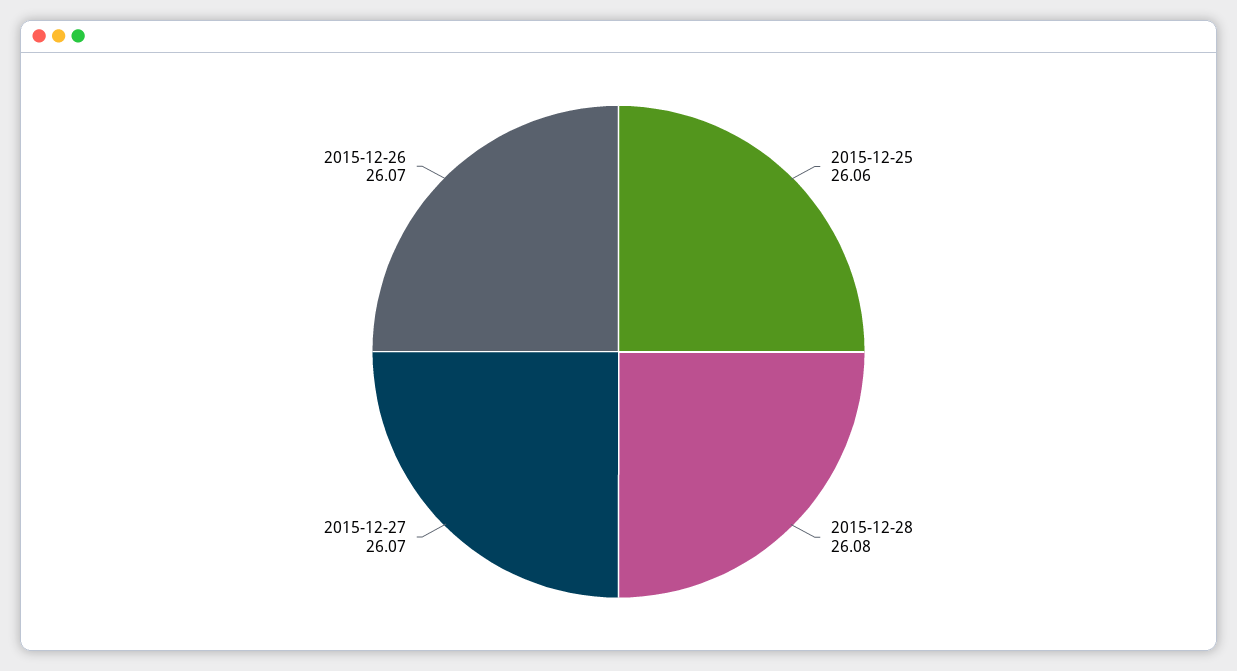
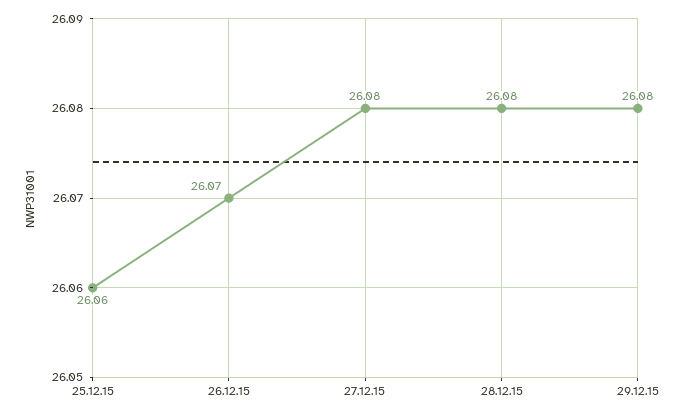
2015-12-27: 26.07 -> 26.08
29.12.15: none -> 26.08

